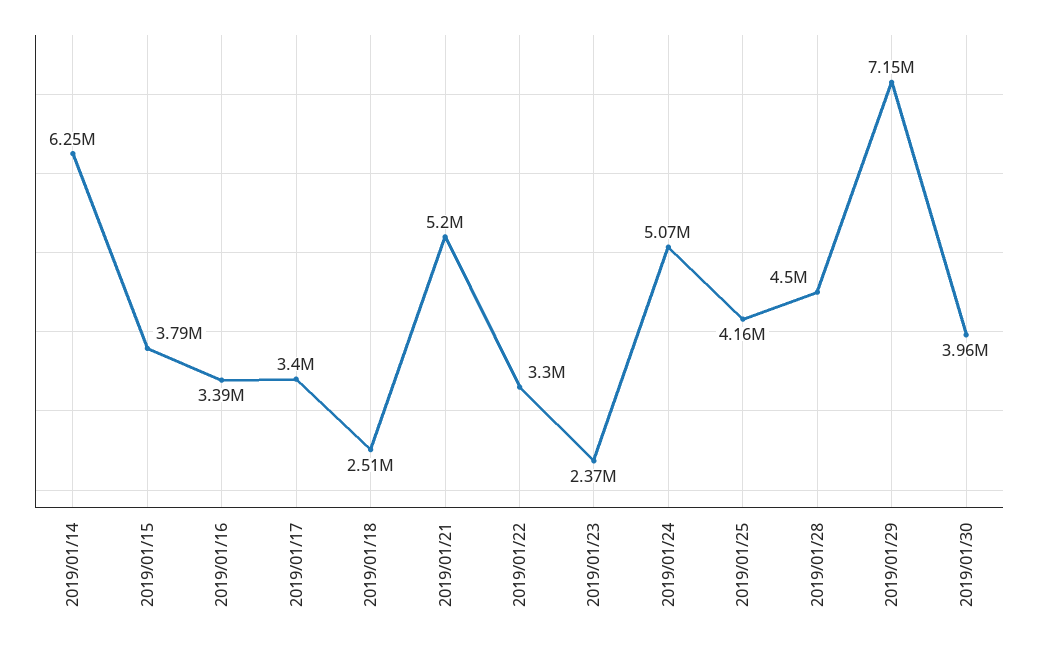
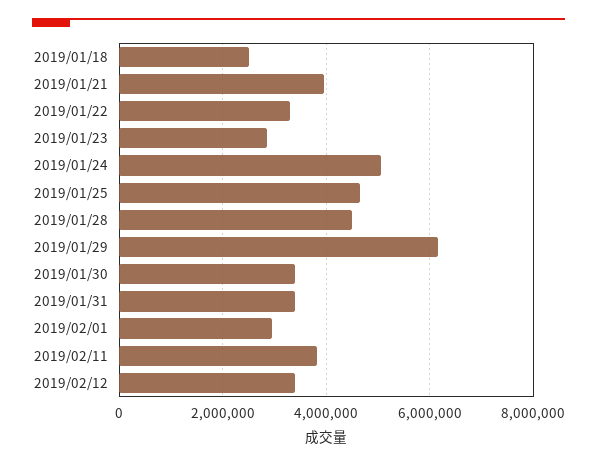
2019/01/14: 6250000 -> none
2019/01/15: 3790000 -> none
2019/01/16: 3390000 -> none
2019/01/17: 3400000 -> none
2019/01/21: 5200000 -> 4000000
2019/01/23: 2370000 -> 2800000
2019/01/25: 4160000 -> 4600000
2019/01/29: 7150000 -> 6200000
2019/01/30: 3960000 -> 3400000
2019/01/31: none -> 3400000
2019/02/01: none -> 3000000
2019/02/11: none -> 3800000
2019/02/12: none -> 3400000

